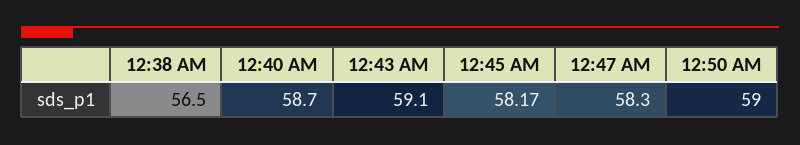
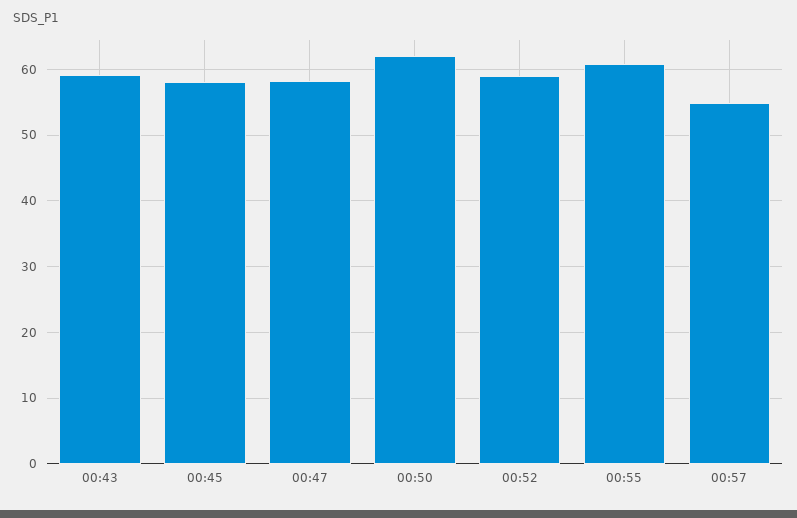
12:38 AM: 56.5 -> none
12:40 AM: 58.7 -> none
12:50 AM: 59 -> 62
00:52: none -> 59
00:55: none -> 61
00:57: none -> 55

